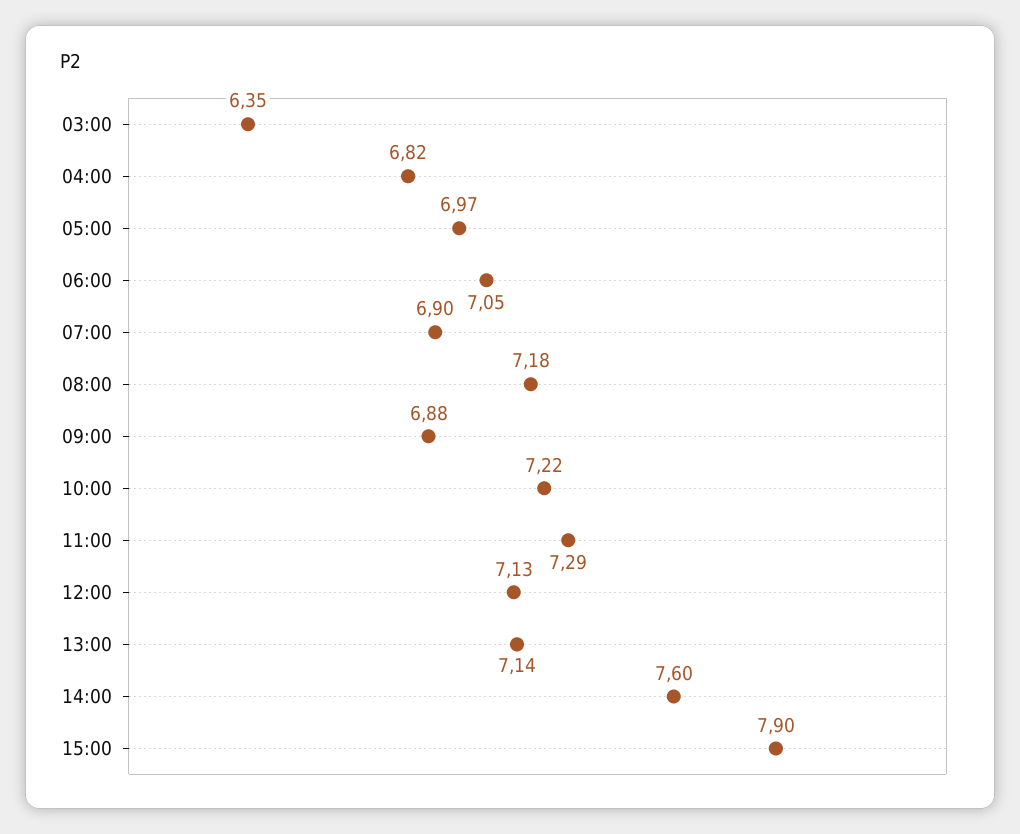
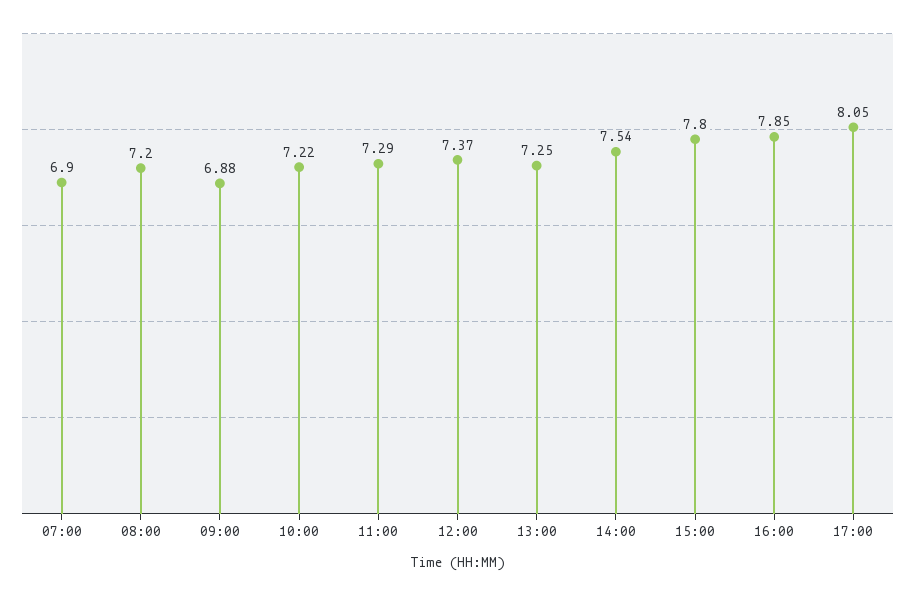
03:00: 6.35 -> none
04:00: 6.82 -> none
05:00: 6.97 -> none
06:00: 7.05 -> none
08:00: 7.18 -> 7.2
12:00: 7.13 -> 7.37
13:00: 7.14 -> 7.25
14:00: 7.6 -> 7.54
15:00: 7.9 -> 7.8
16:00: none -> 7.85
17:00: none -> 8.05

